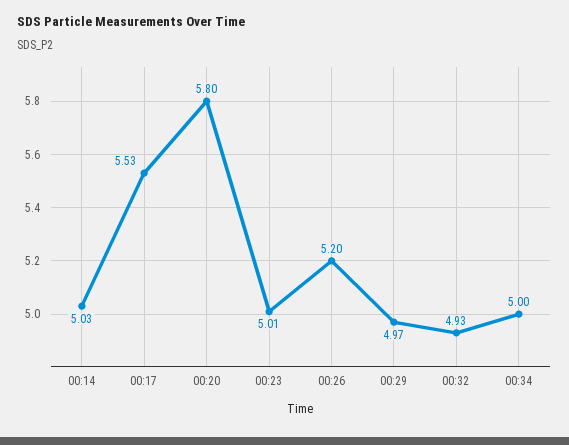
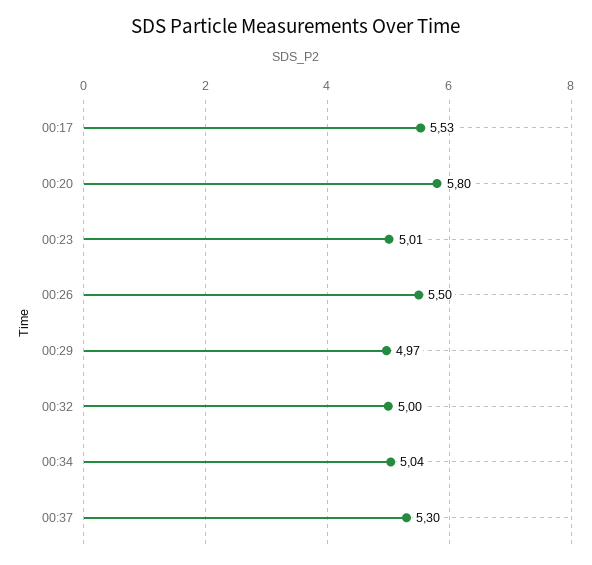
00:14: 5.03 -> none
00:26: 5.2 -> 5.5
00:32: 4.93 -> 5
00:34: 5 -> 5.04
00:37: none -> 5.3

